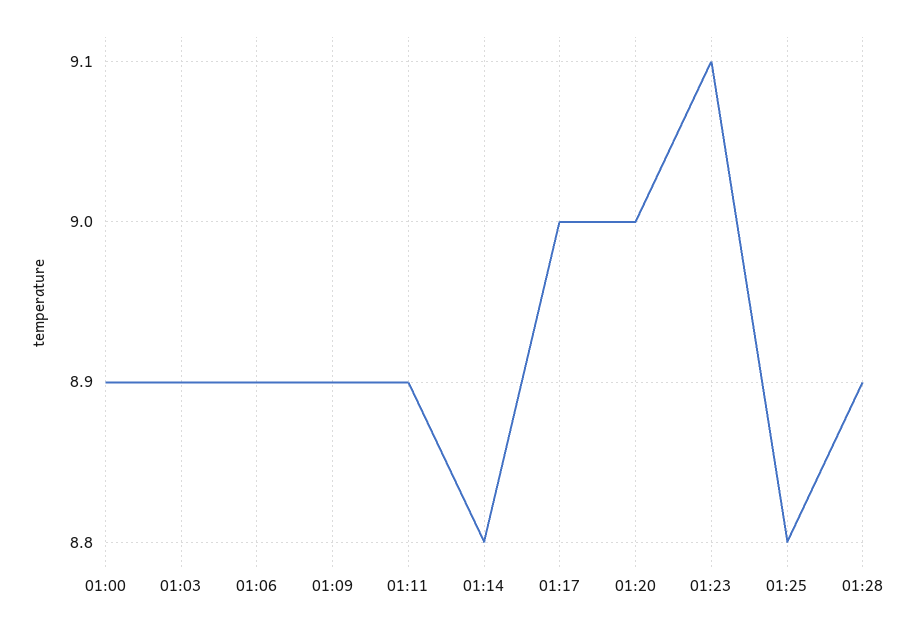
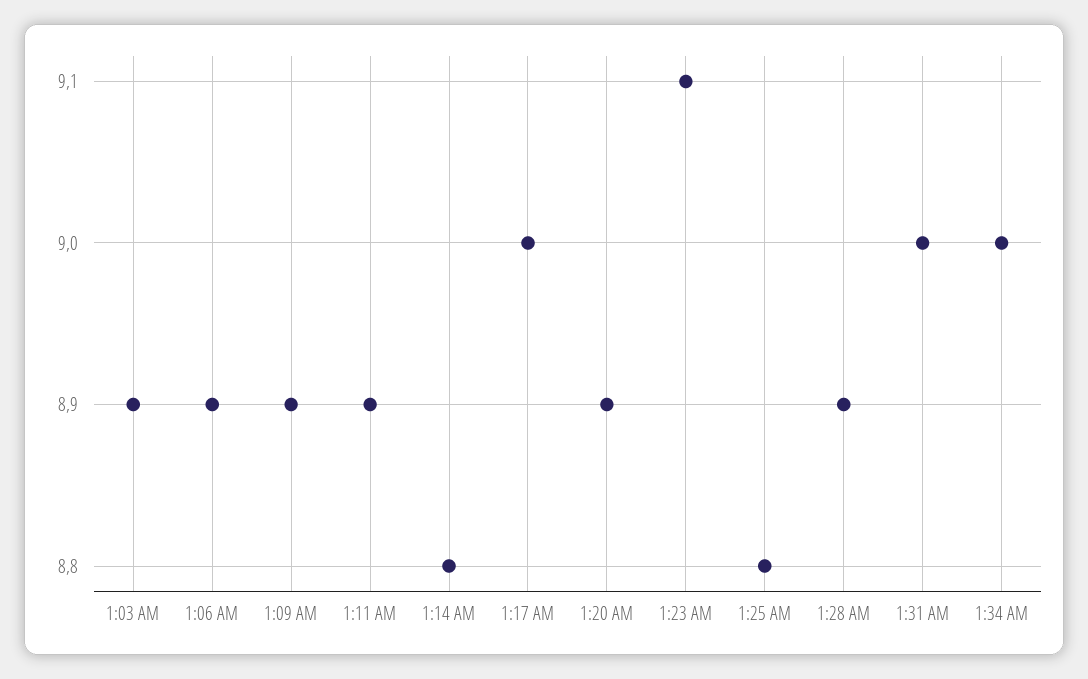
01:00: 8.9 -> none
01:20: 9 -> 8.9
1:31 AM: none -> 9
1:34 AM: none -> 9

